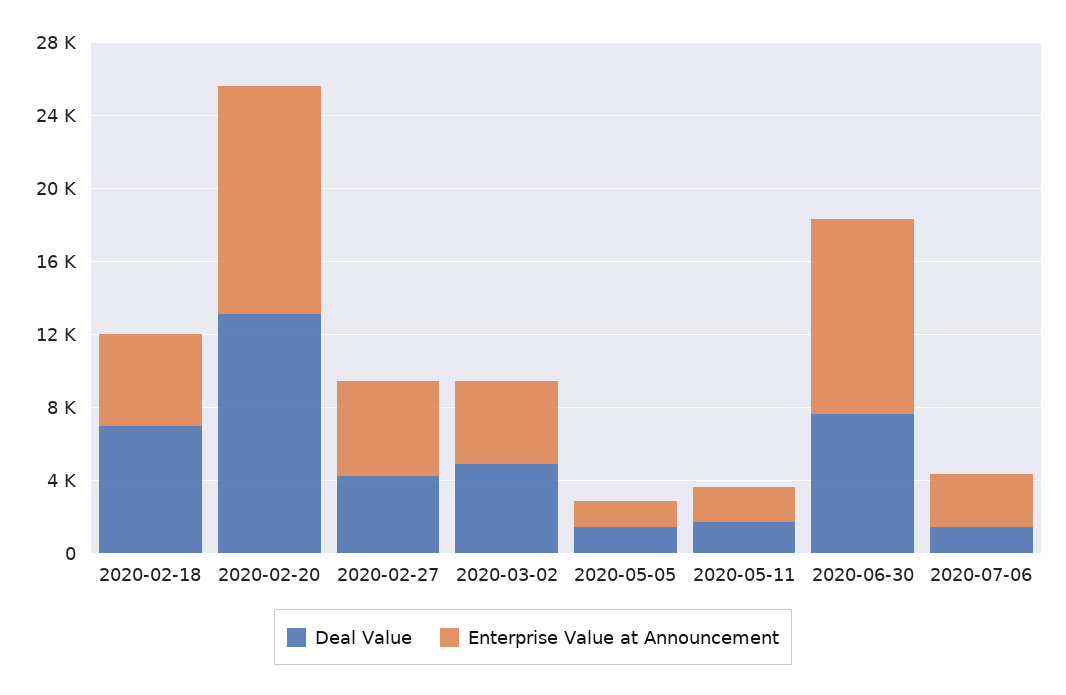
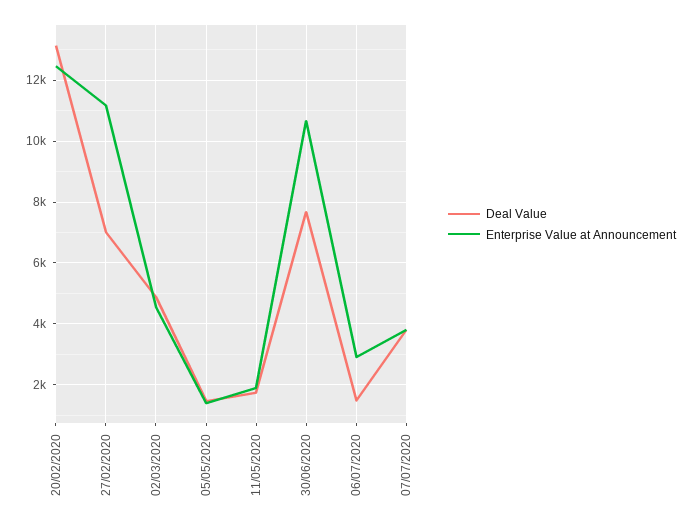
Deal Value, 2020-02-18: 7000 -> none
Enterprise Value at Announcement, 2020-02-18: 5000 -> none
Deal Value, 2020-02-27: 4000 -> 7000
Enterprise Value at Announcement, 2020-02-27: 5000 -> 11200
Deal Value, 07/07/2020: none -> 3800
Enterprise Value at Announcement, 07/07/2020: none -> 3800

